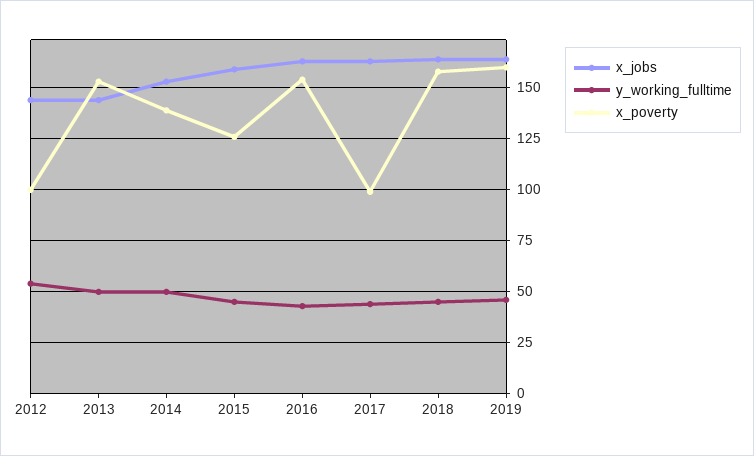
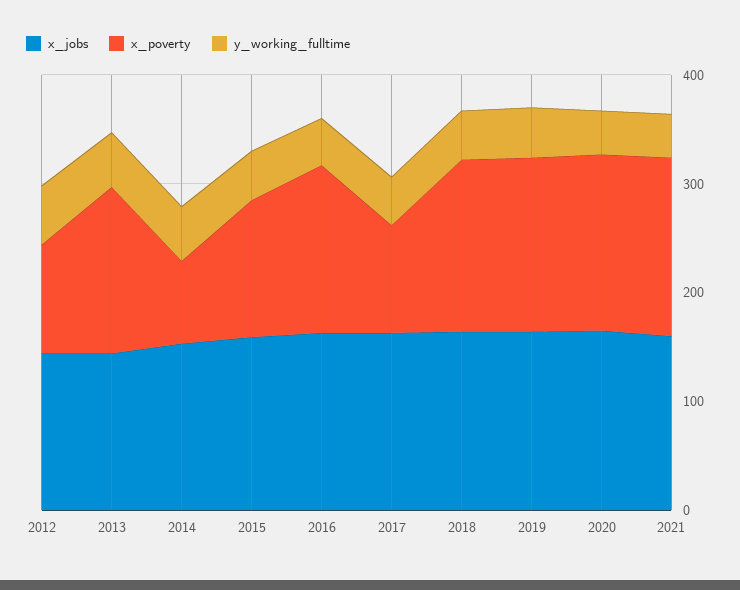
x_poverty, 2014: 140 -> 80
x_jobs, 2020: none -> 160
x_poverty, 2020: none -> 160
y_working_fulltime, 2020: none -> 40
x_jobs, 2021: none -> 160
x_poverty, 2021: none -> 160
y_working_fulltime, 2021: none -> 40

